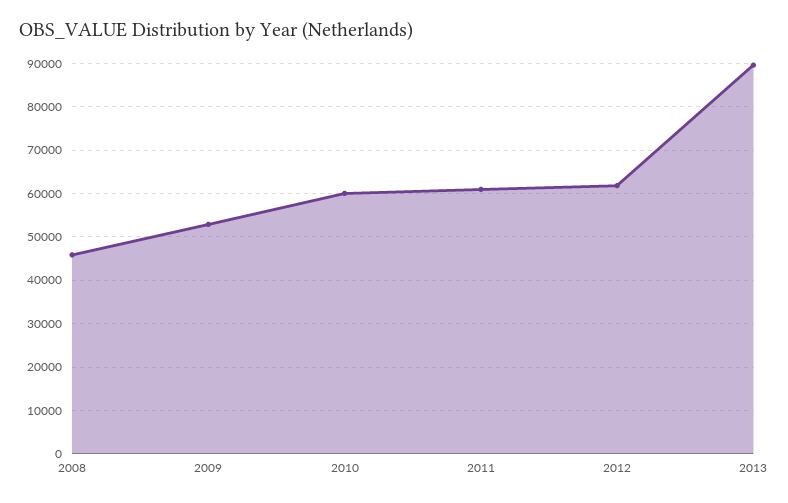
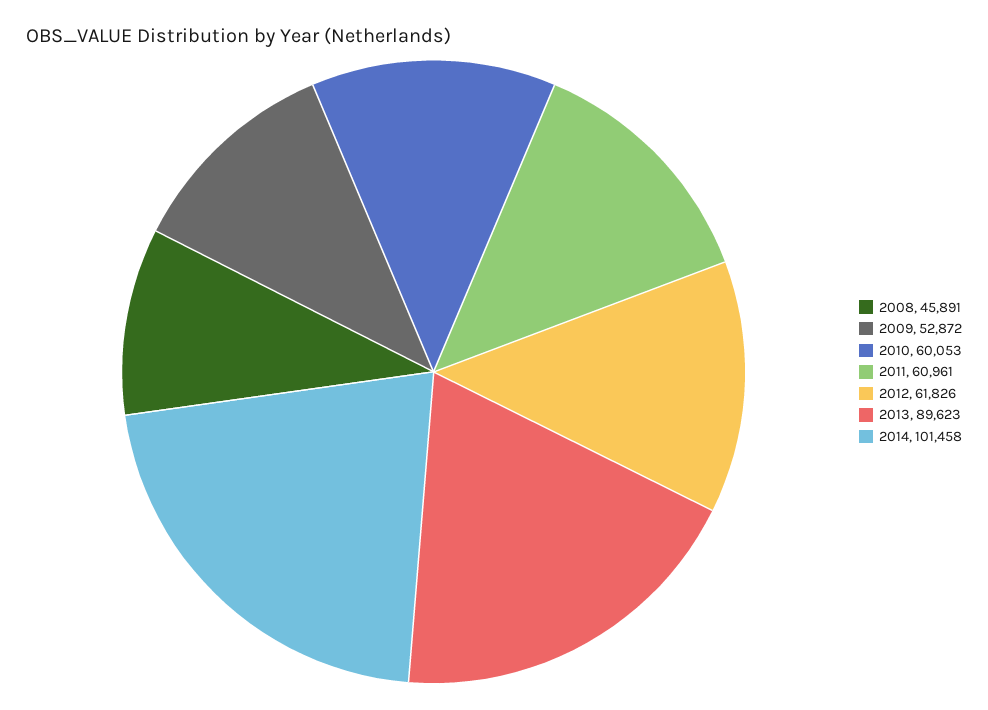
2014: none -> 101458

